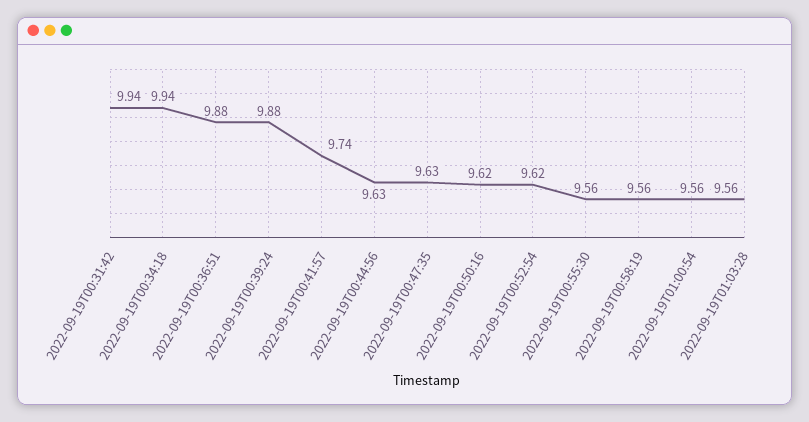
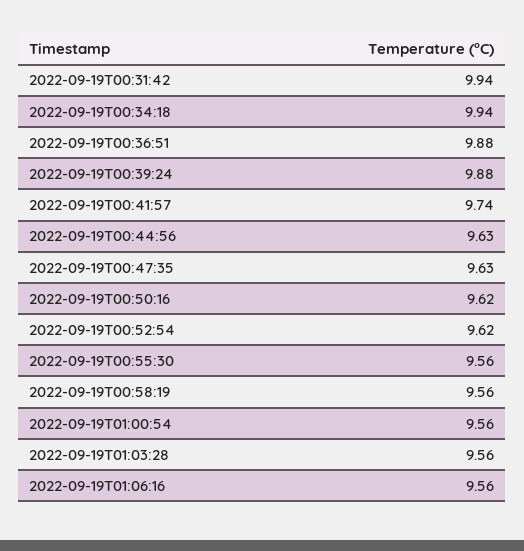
2022-09-19T01:06:16: none -> 9.56

